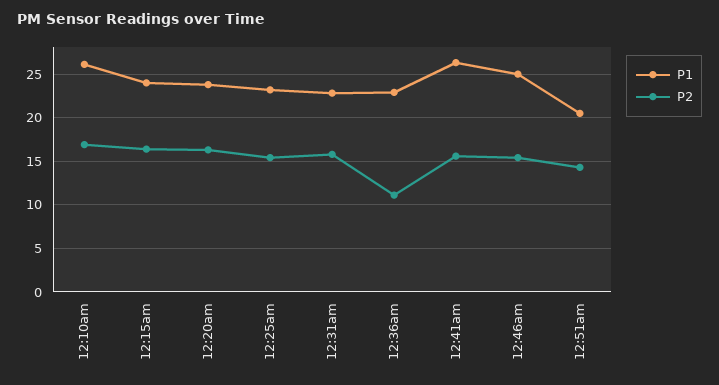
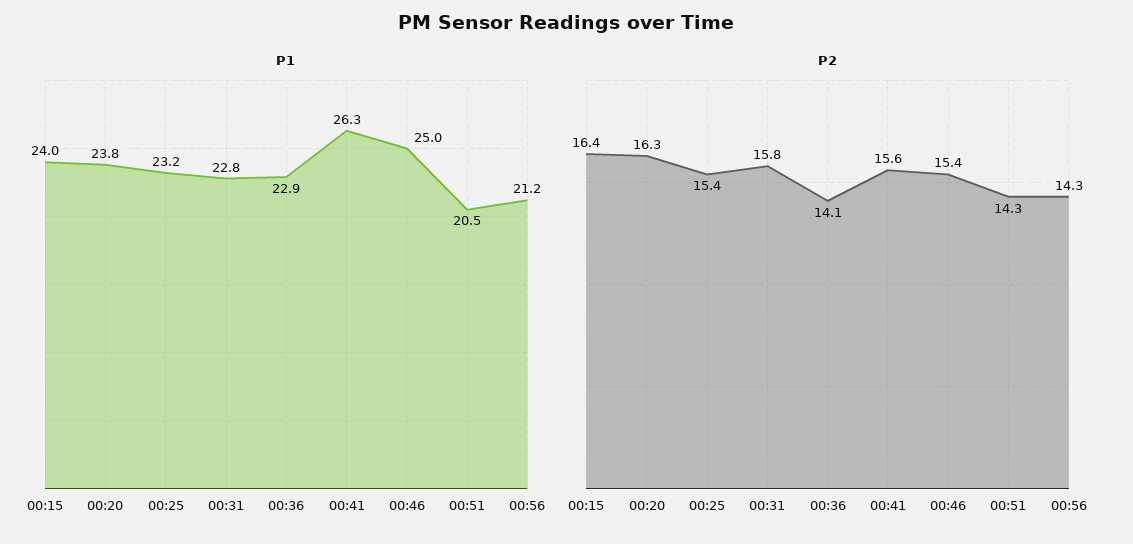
P1, 12:10am: 26 -> none
P2, 12:10am: 17 -> none
P2, 12:36am: 11 -> 14.1
P1, 00:56: none -> 21.2
P2, 00:56: none -> 14.3

